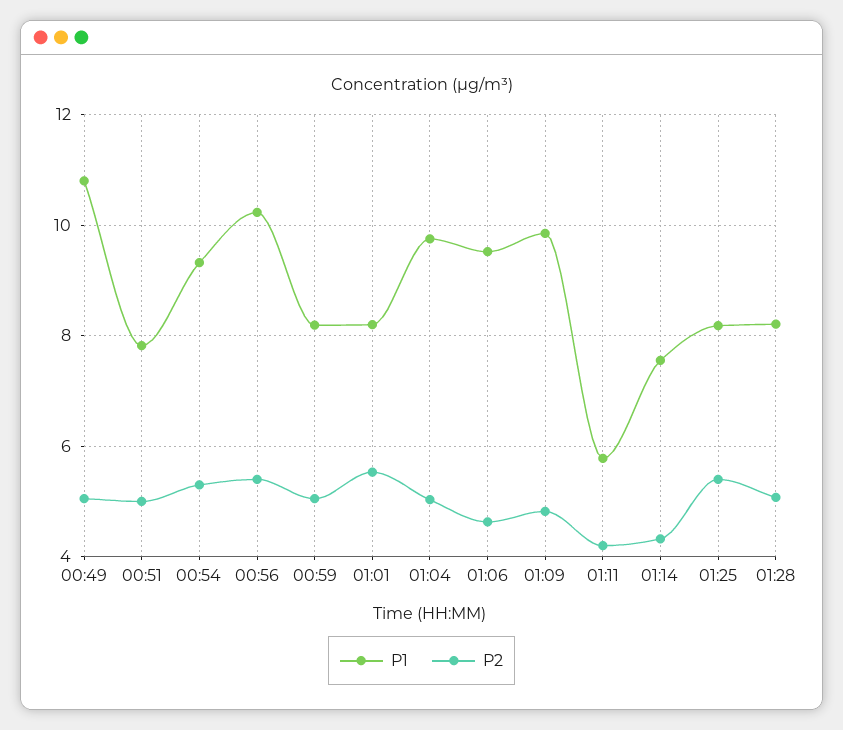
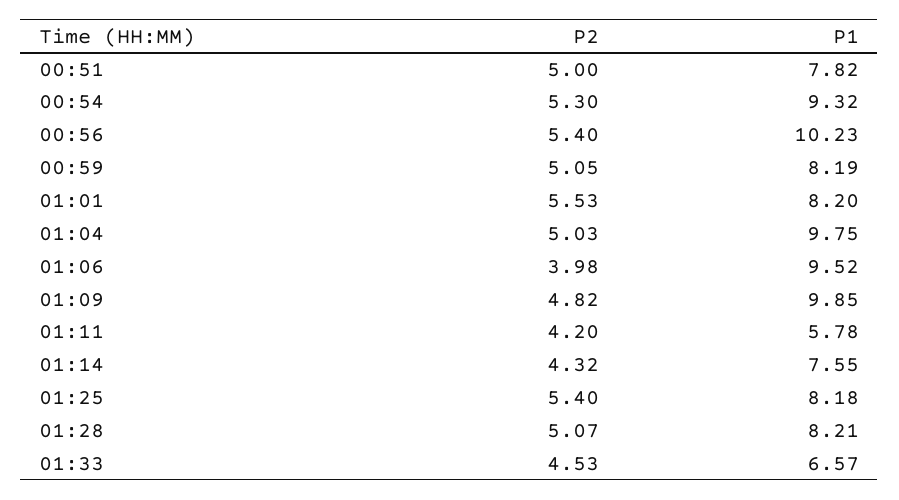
P1, 00:49: 10.8 -> none
P2, 00:49: 5 -> none
P2, 01:06: 4.6 -> 3.98
P2, 01:33: none -> 4.53
P1, 01:33: none -> 6.57

